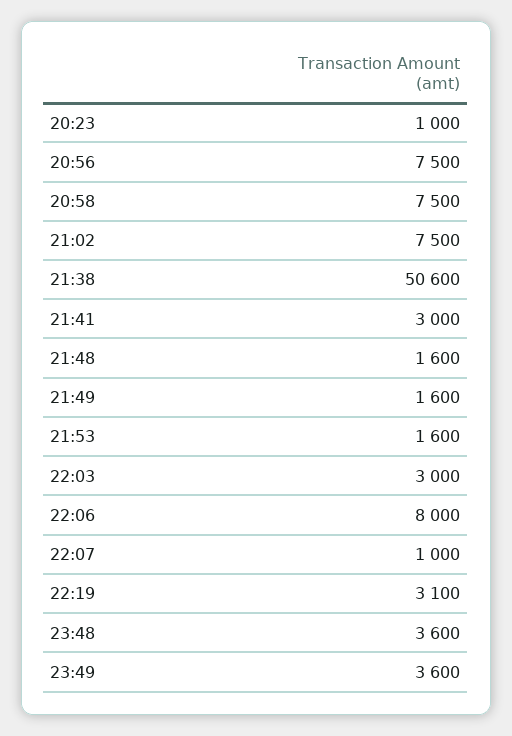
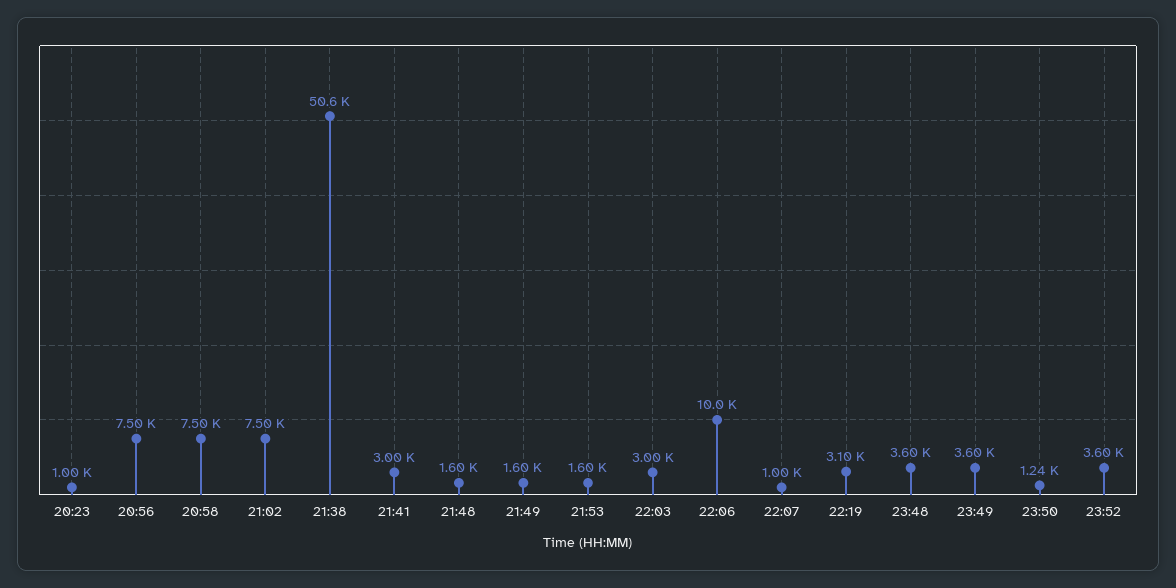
22:06: 8000 -> 10000
23:50: none -> 1240
23:52: none -> 3600

